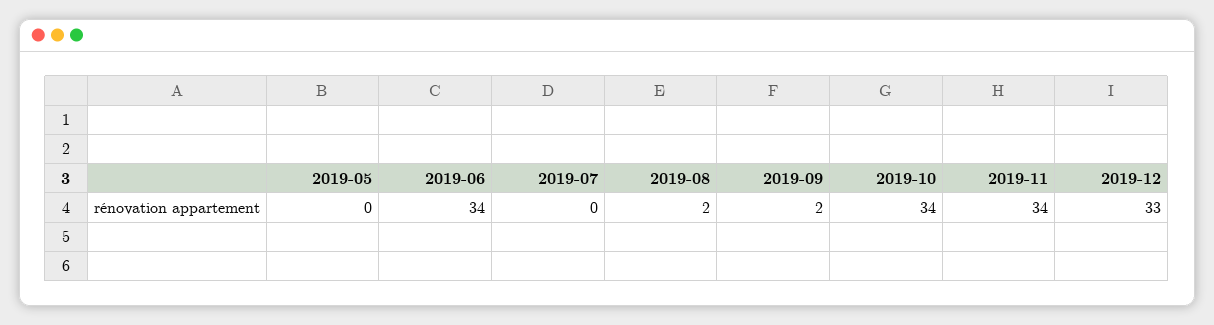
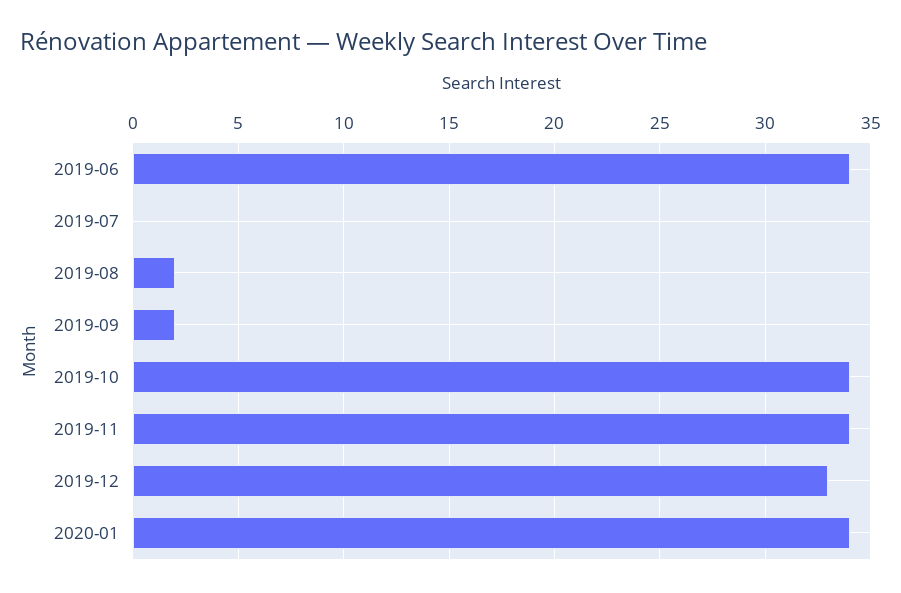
2019-05: 0 -> none
2020-01: none -> 34

